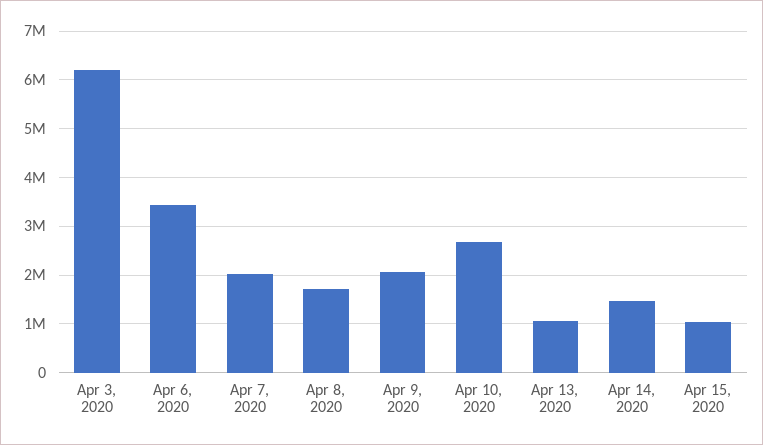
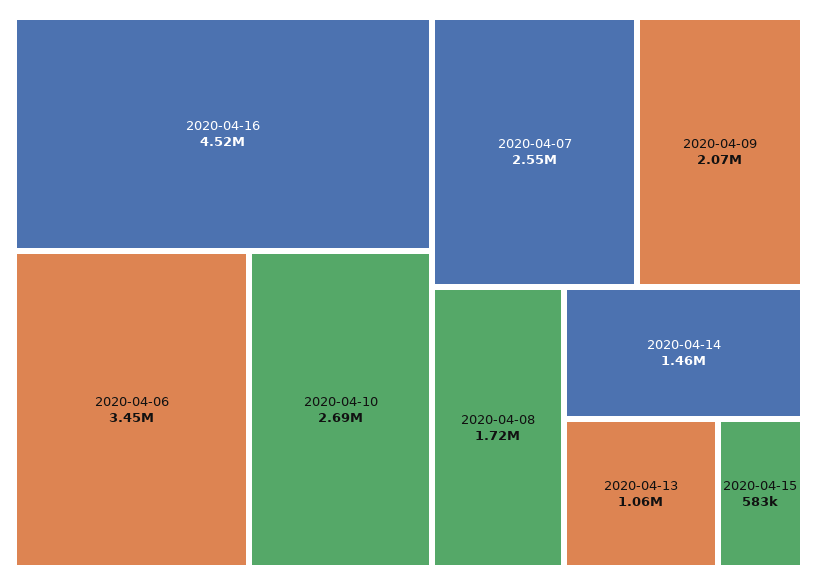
Apr 3, 2020: 6200000 -> none
Apr 7, 2020: 2000000 -> 2550000
Apr 15, 2020: 1000000 -> 583000
2020-04-16: none -> 4520000

